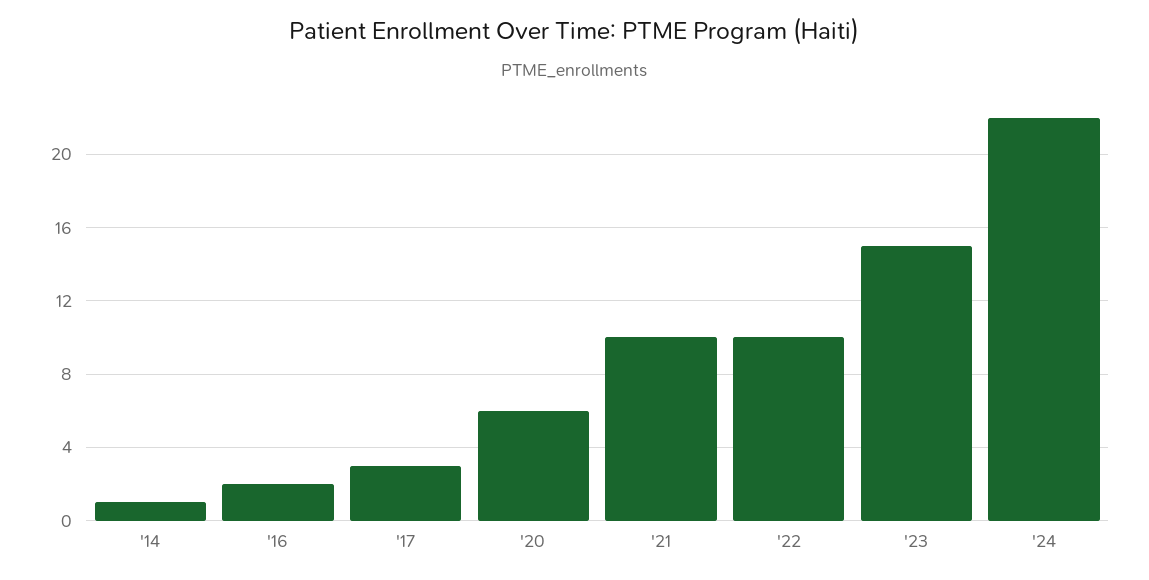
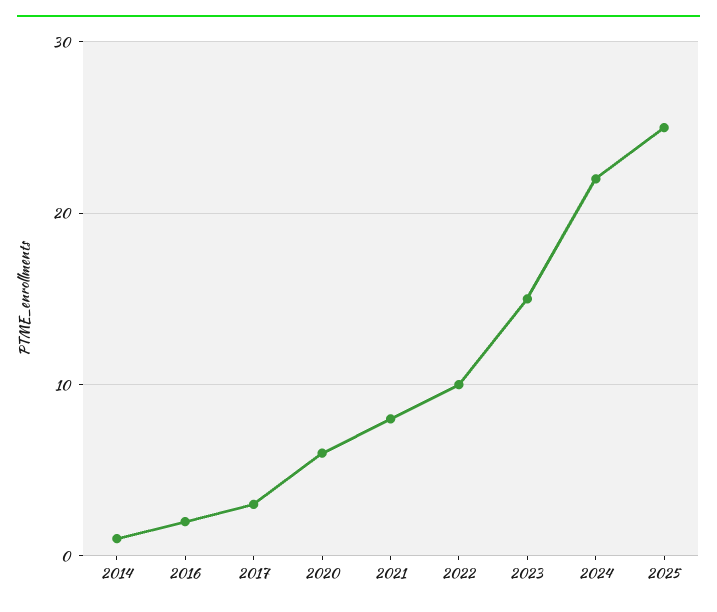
'21: 10 -> 8
2025: none -> 25

